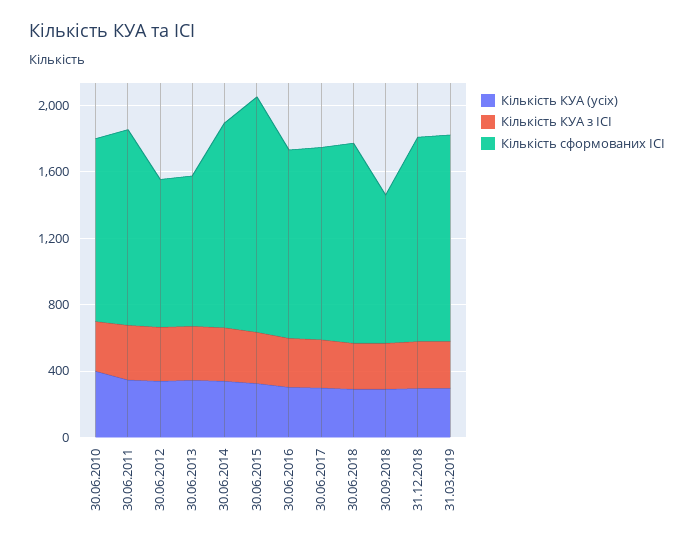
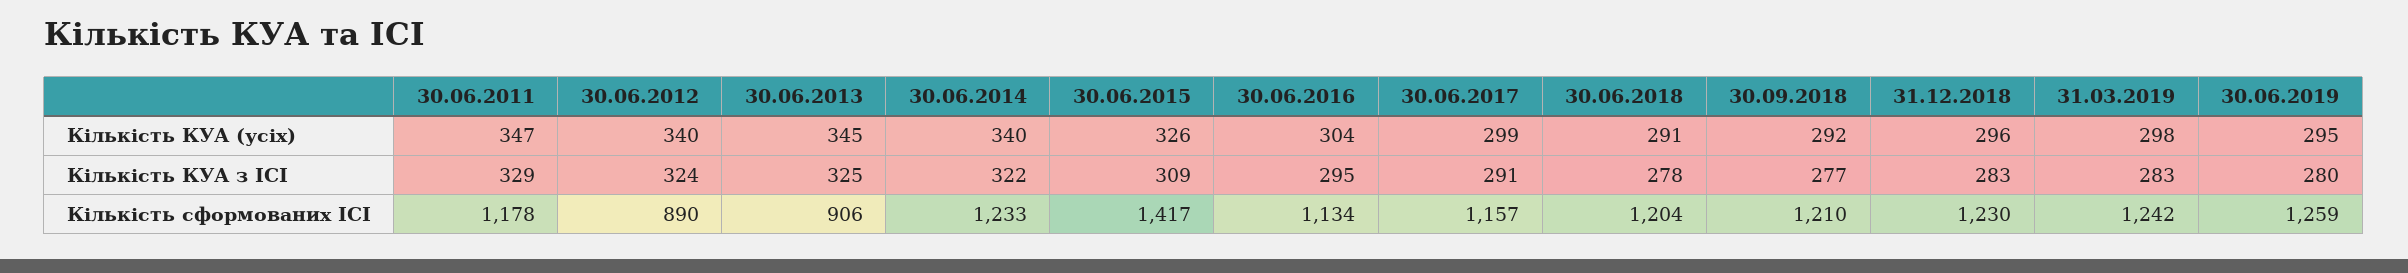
Кількість КУА (усіх), 30.06.2010: 400 -> none
Кількість КУА з ІСІ, 30.06.2010: 300 -> none
Кількість сформованих ІСІ, 30.06.2010: 1100 -> none
Кількість сформованих ІСІ, 30.09.2018: 900 -> 1210
Кількість КУА (усіх), 30.06.2019: none -> 295
Кількість КУА з ІСІ, 30.06.2019: none -> 280
Кількість сформованих ІСІ, 30.06.2019: none -> 1259

